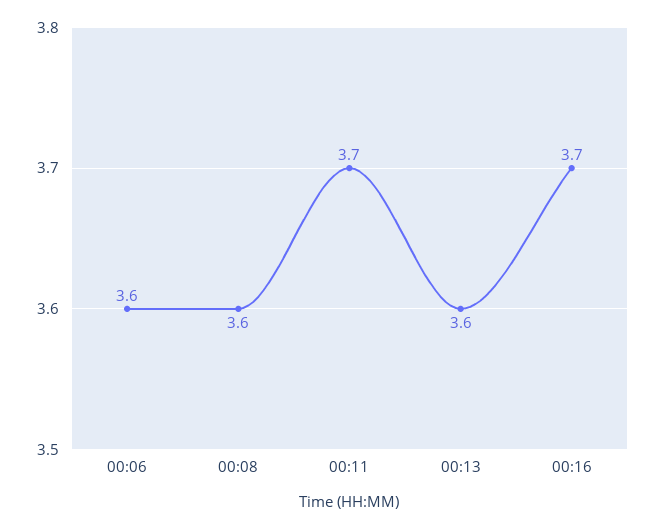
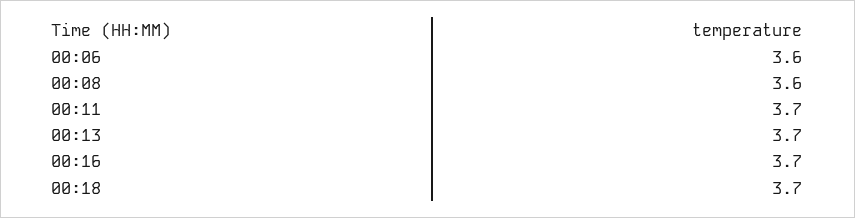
00:13: 3.6 -> 3.7
00:18: none -> 3.7

